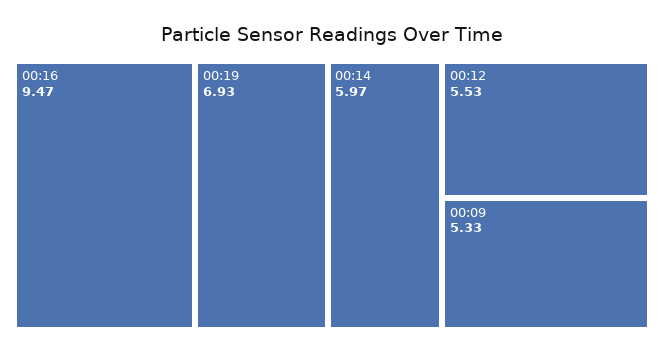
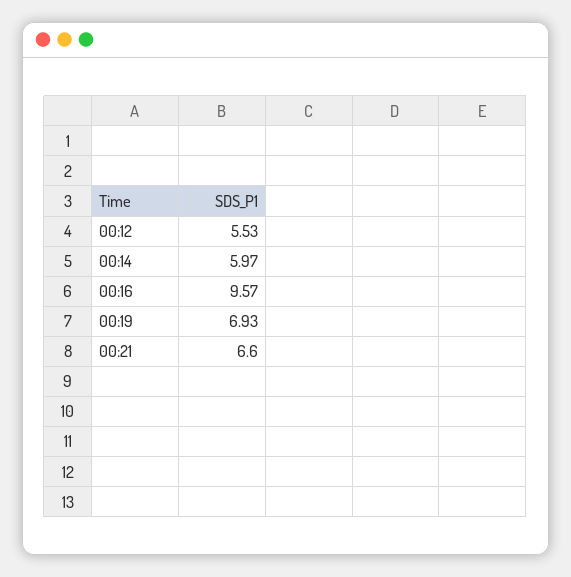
00:16: 9.47 -> 9.57
00:09: 5.33 -> none
00:21: none -> 6.6

